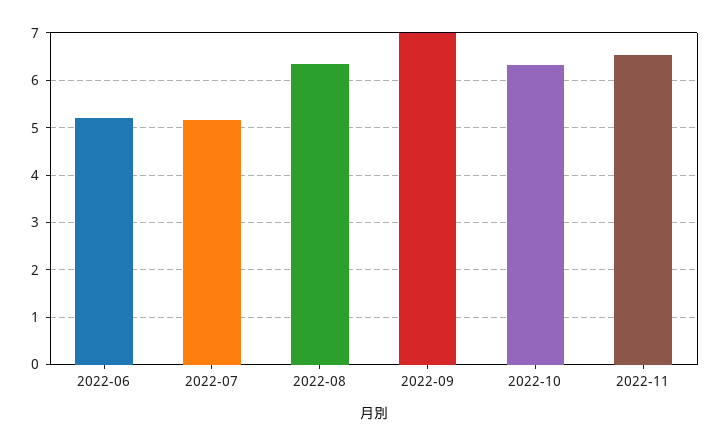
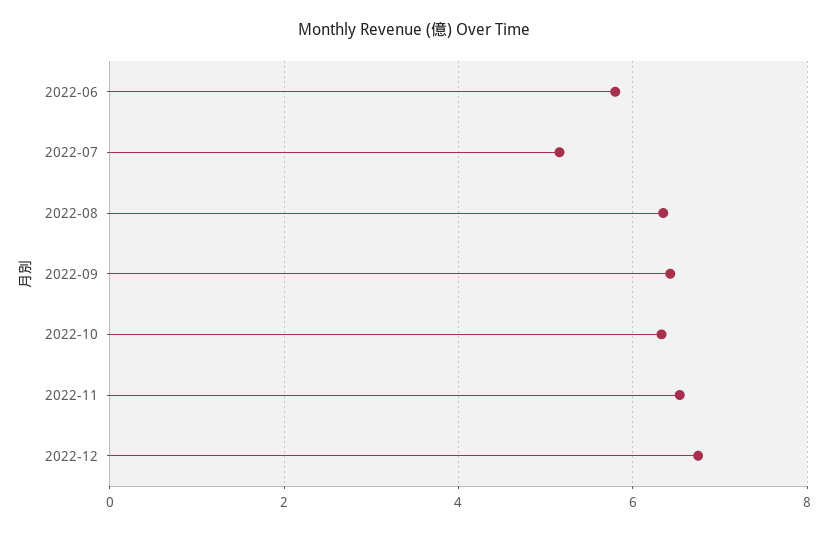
2022-06: 5.2 -> 5.8
2022-09: 7 -> 6.4
2022-12: none -> 6.8

